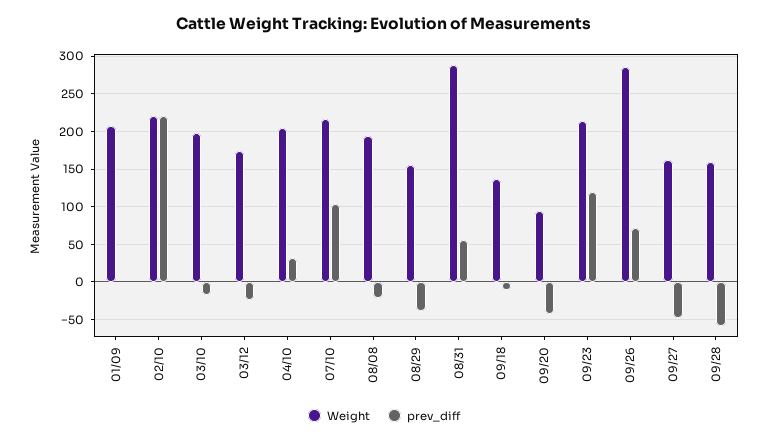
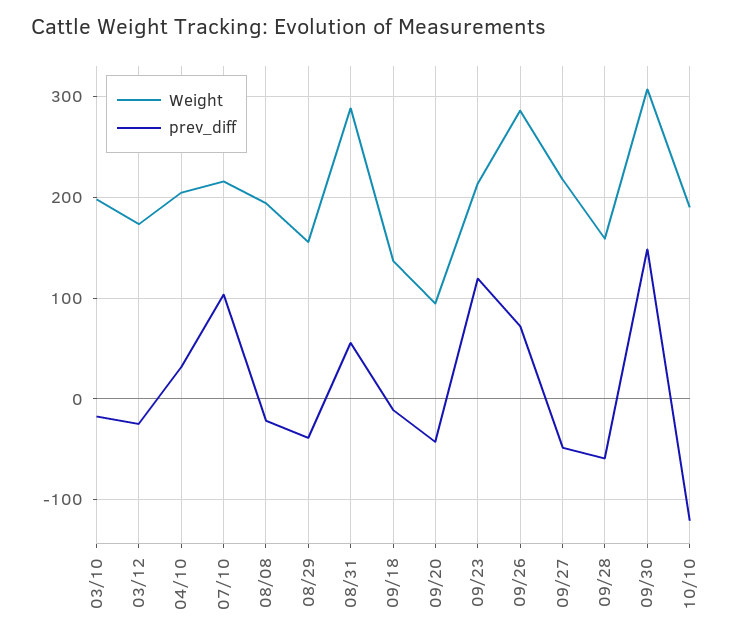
Weight, 01/09: 210 -> none
prev_diff, 01/09: 0 -> none
Weight, 02/10: 220 -> none
prev_diff, 02/10: 220 -> none
Weight, 09/27: 160 -> 220
Weight, 09/30: none -> 310
prev_diff, 09/30: none -> 150
Weight, 10/10: none -> 190
prev_diff, 10/10: none -> -120

